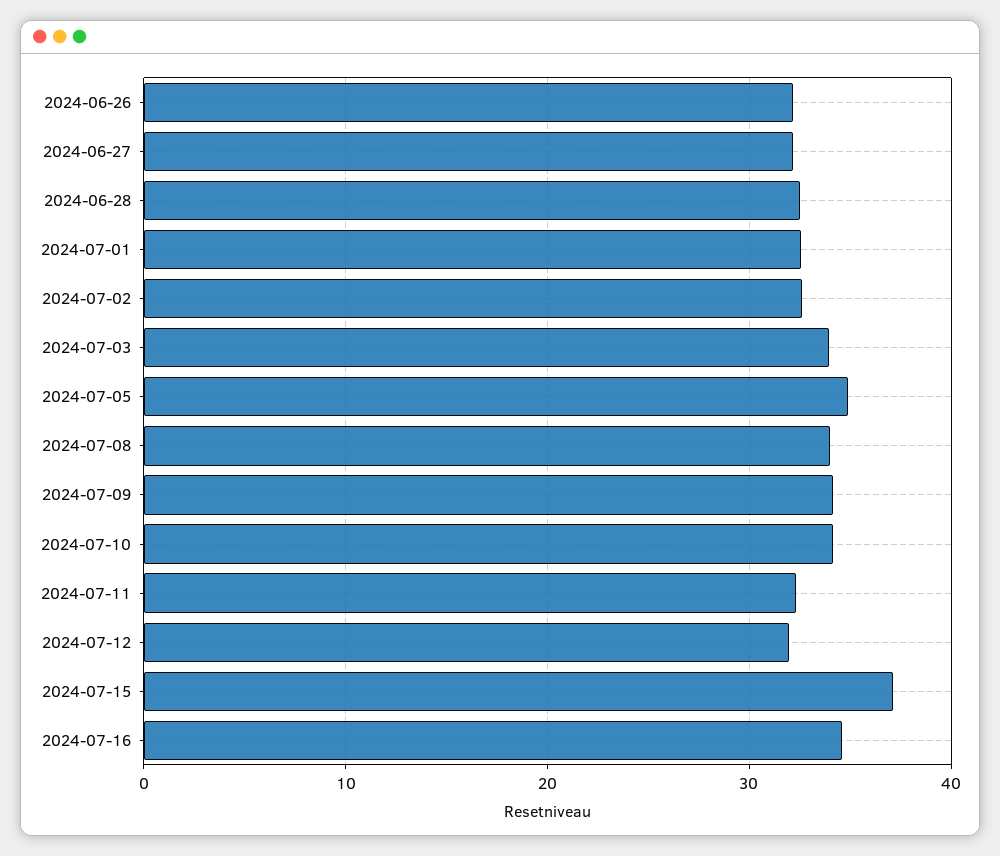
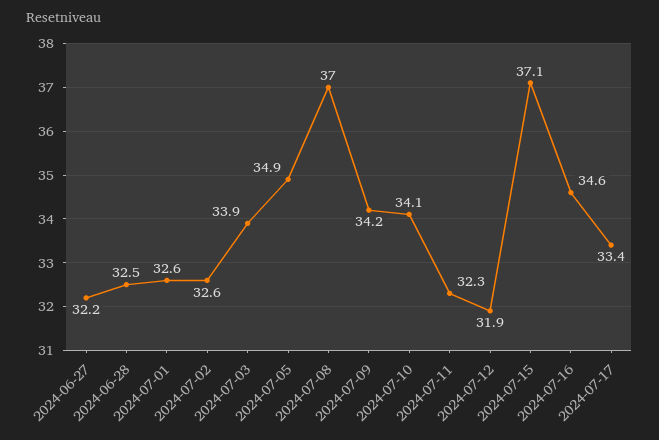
2024-06-26: 32 -> none
2024-07-08: 34 -> 37
2024-07-17: none -> 33.4

